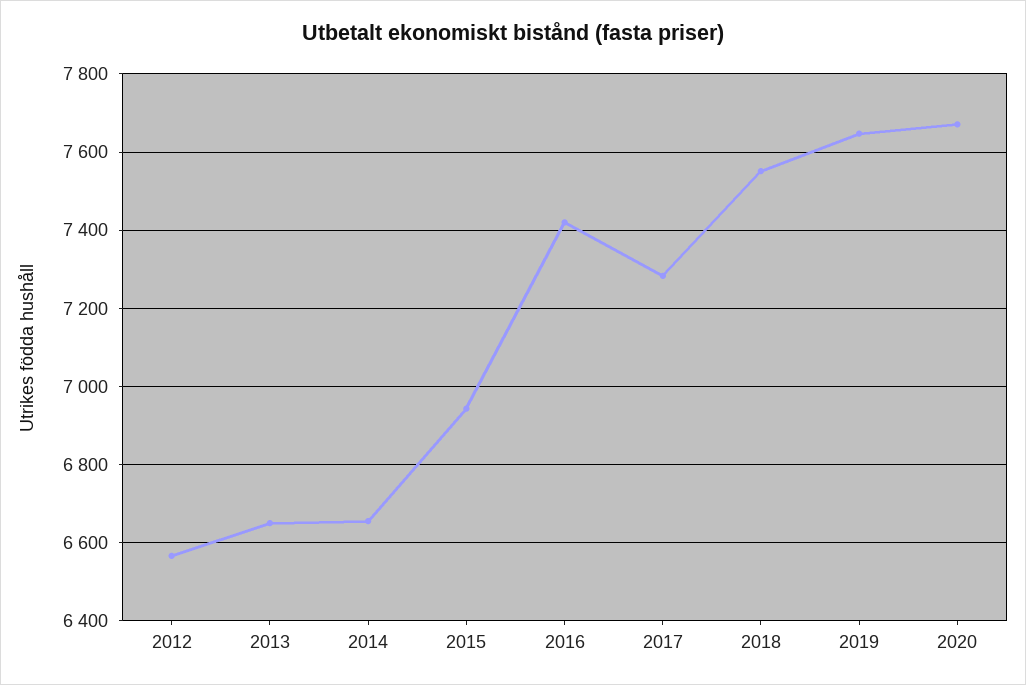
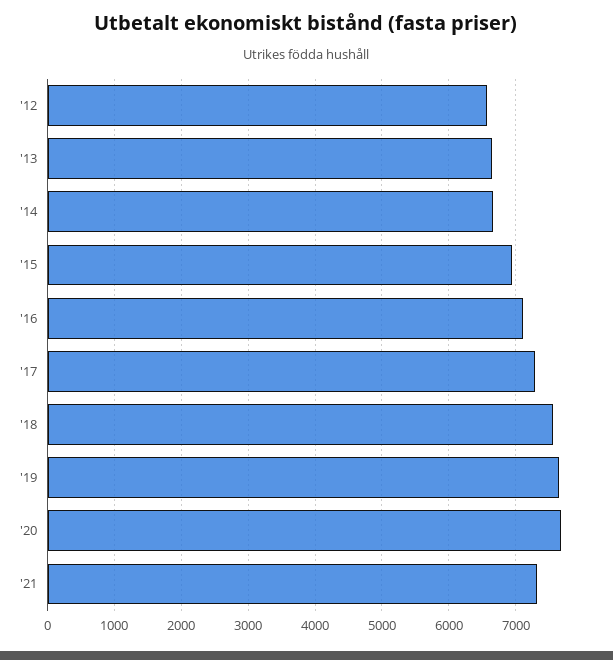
2016: 7420 -> 7100
'21: none -> 7300

